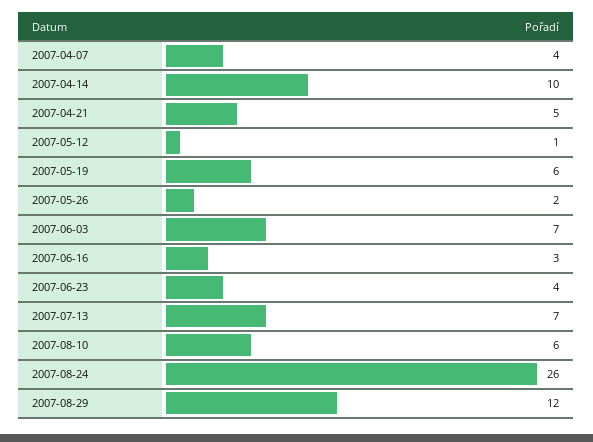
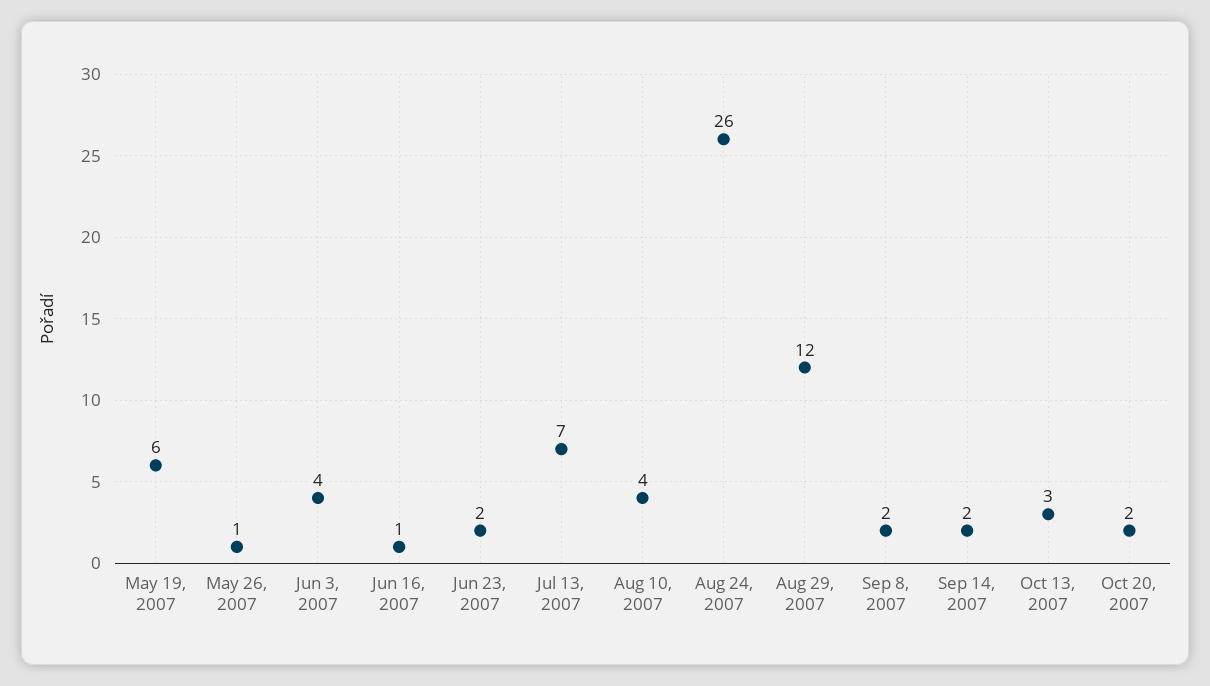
2007-04-07: 4 -> none
2007-04-14: 10 -> none
2007-04-21: 5 -> none
2007-05-12: 1 -> none
2007-05-26: 2 -> 1
2007-06-03: 7 -> 4
2007-06-16: 3 -> 1
2007-06-23: 4 -> 2
2007-08-10: 6 -> 4
Sep 8, 2007: none -> 2
Sep 14, 2007: none -> 2
Oct 13, 2007: none -> 3
Oct 20, 2007: none -> 2

